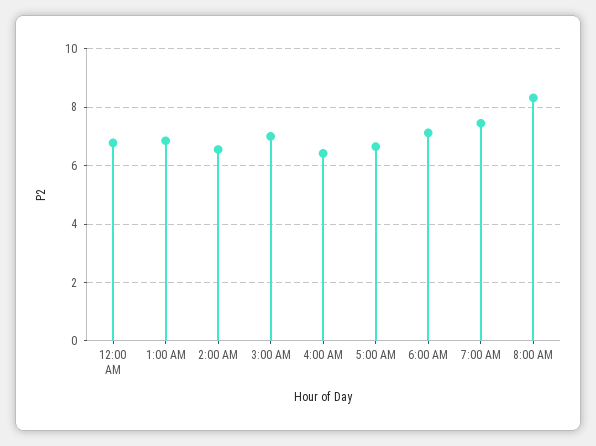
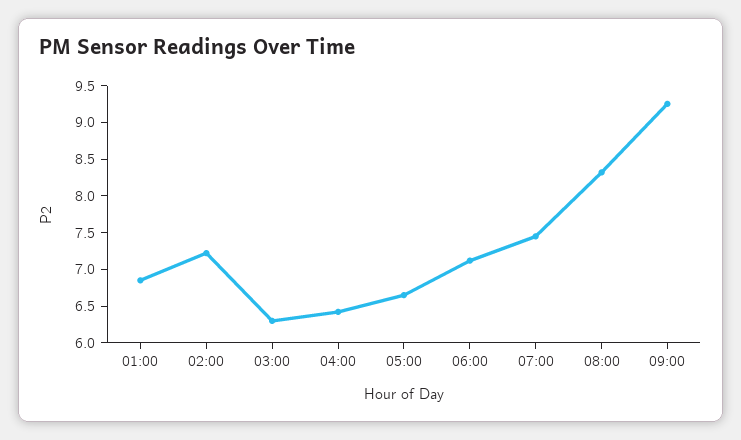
12:00 AM: 6.75 -> none
2:00 AM: 6.5 -> 7.25
3:00 AM: 7 -> 6.25
09:00: none -> 9.25

